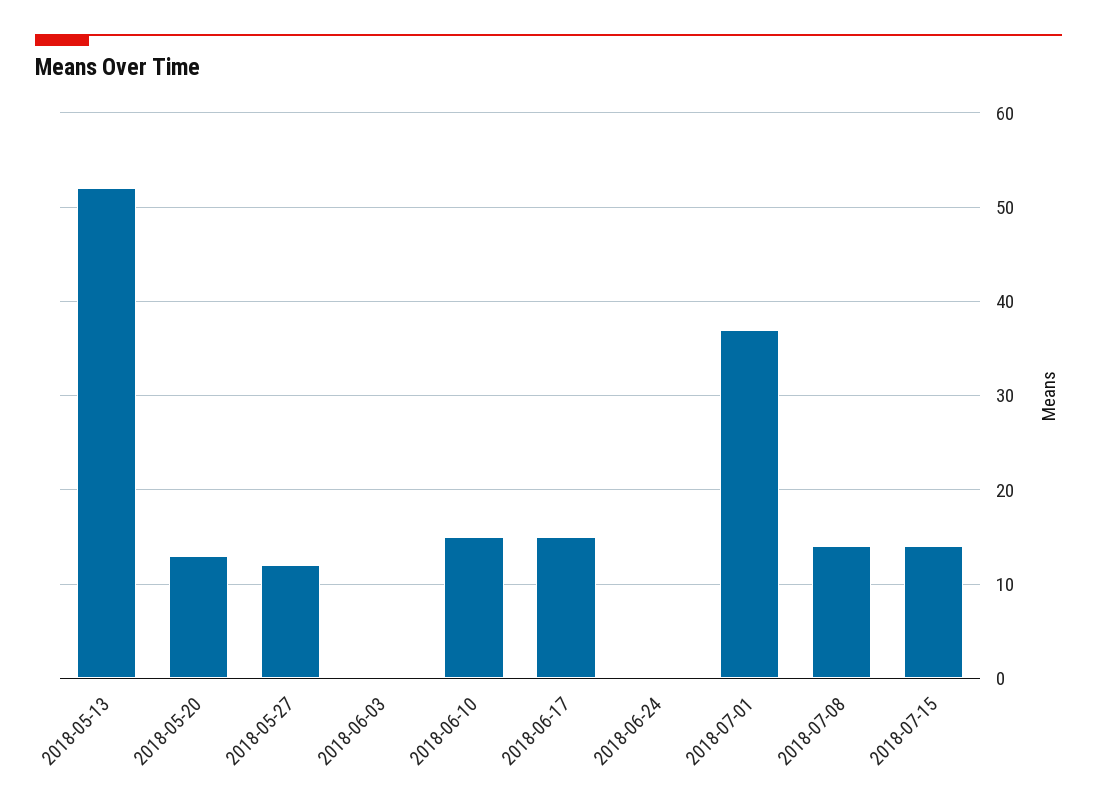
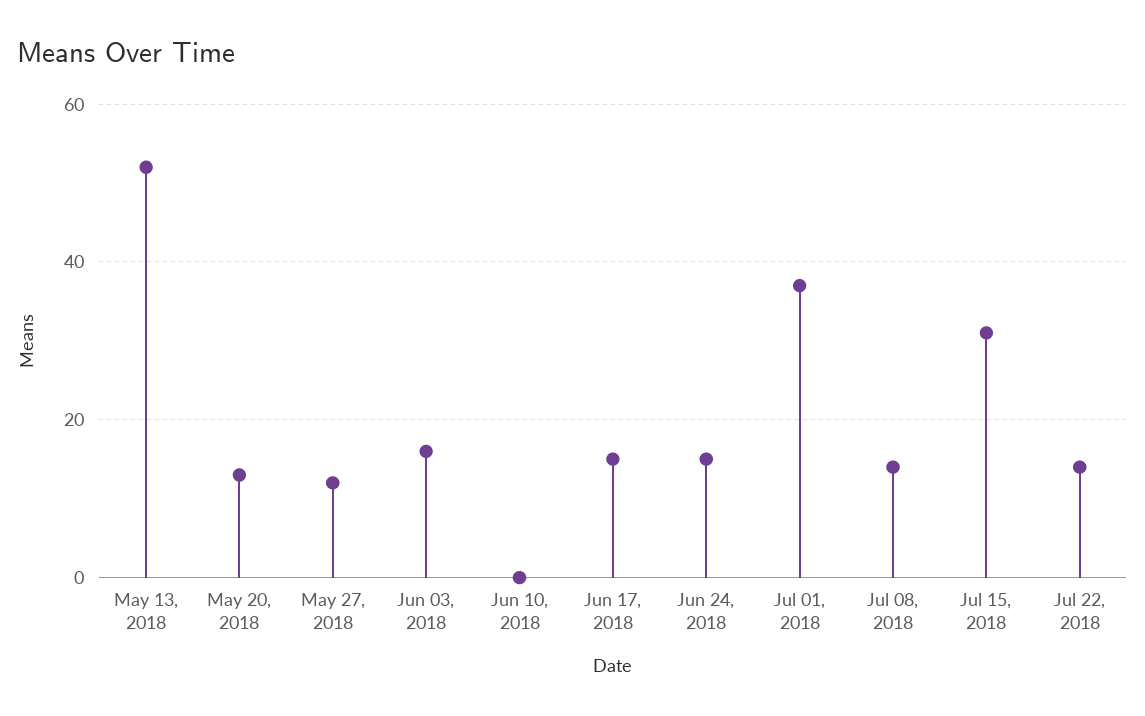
2018-06-03: 0 -> 15
2018-06-10: 15 -> 0
2018-06-24: 0 -> 15
2018-07-15: 14 -> 30
Jul 22, 2018: none -> 15

